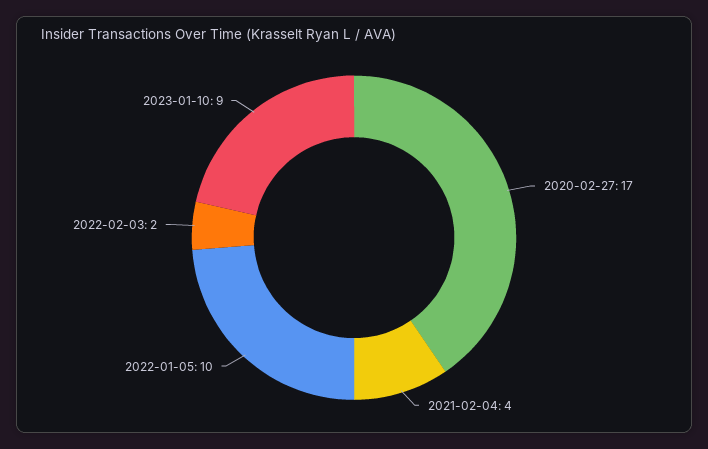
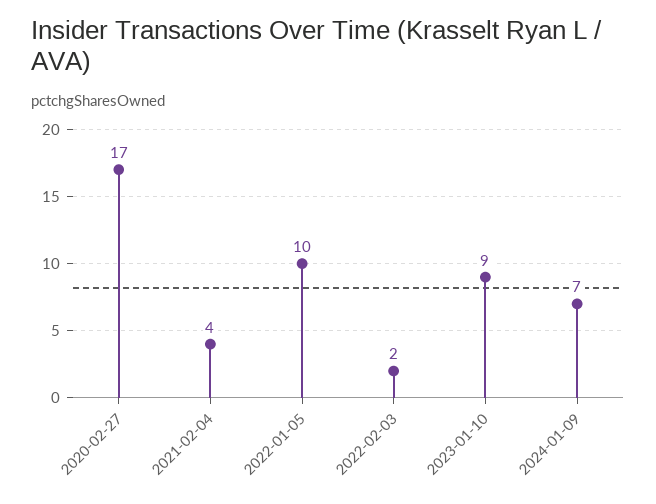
2024-01-09: none -> 7

